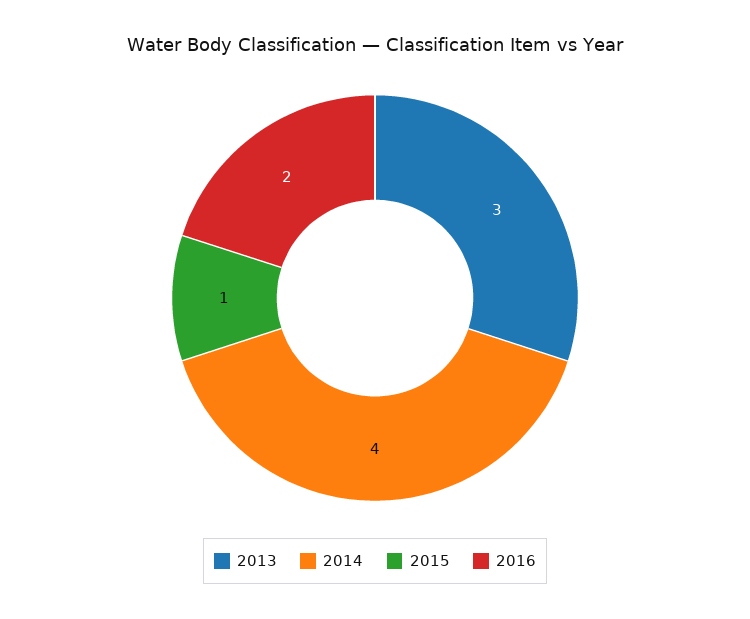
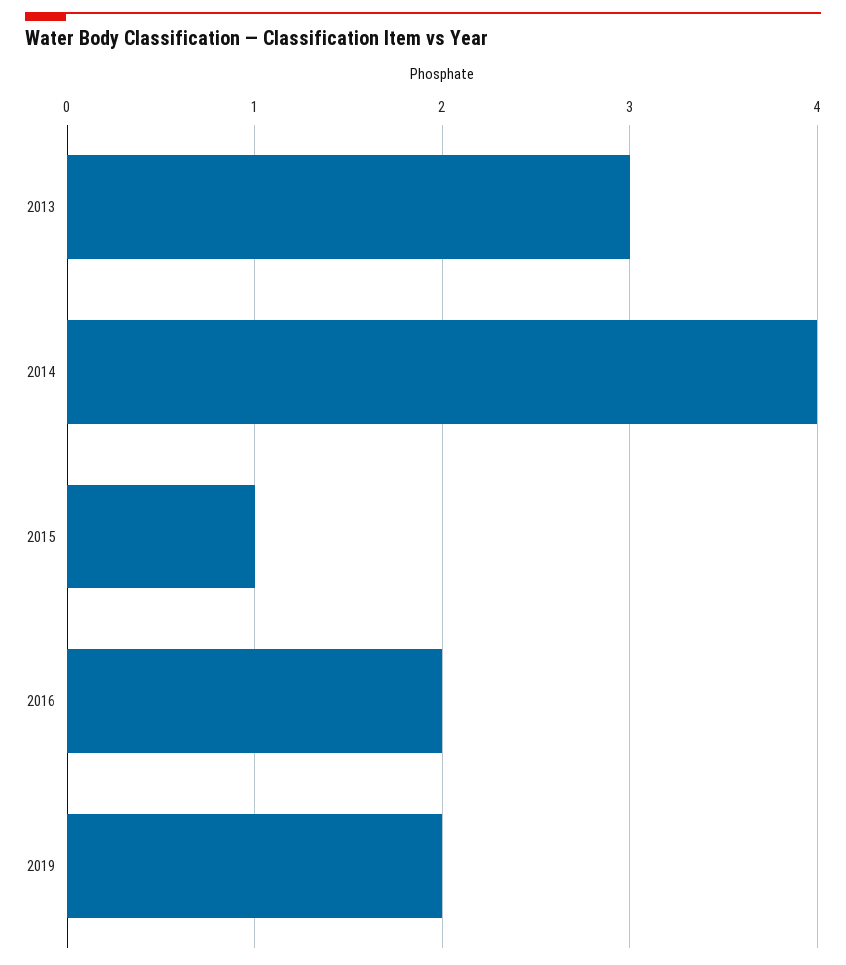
2019: none -> 2

